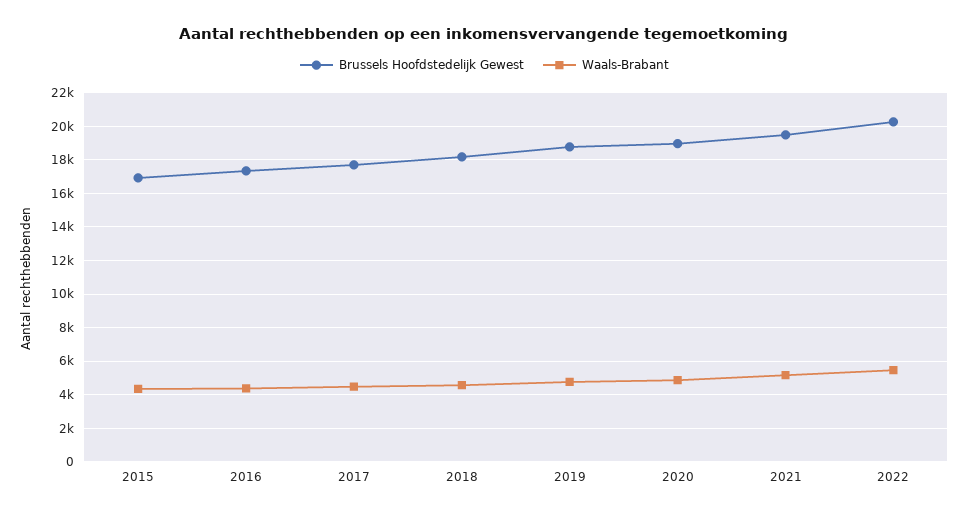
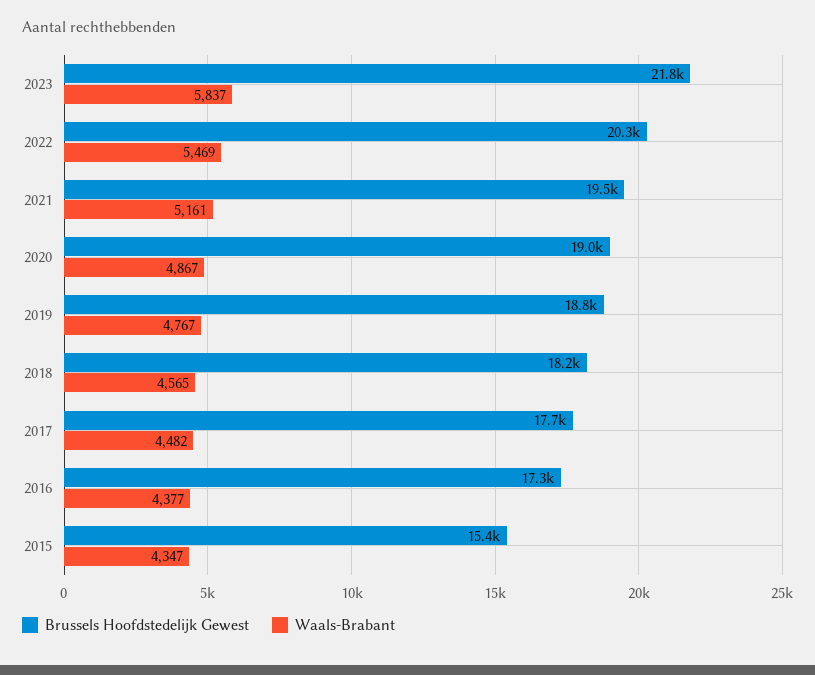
Brussels Hoofdstedelijk Gewest, 2015: 17000 -> 15400
Brussels Hoofdstedelijk Gewest, 2023: none -> 21800
Waals-Brabant, 2023: none -> 5837

